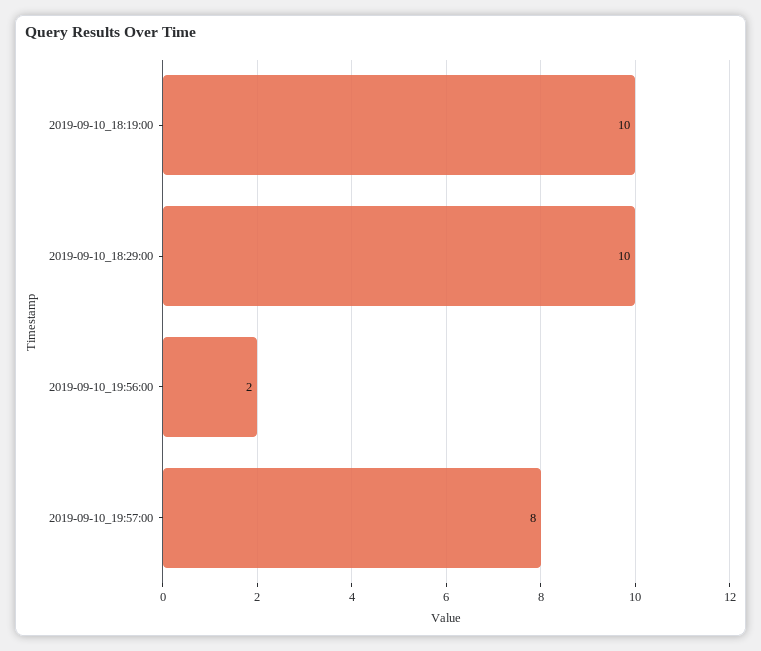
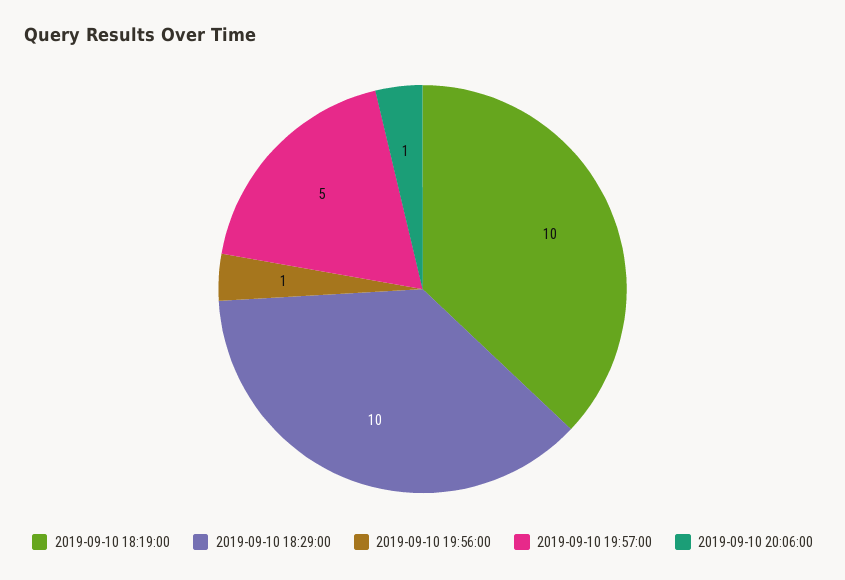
2019-09-10_19:56:00: 2 -> 1
2019-09-10_19:57:00: 8 -> 5
2019-09-10 20:06:00: none -> 1

